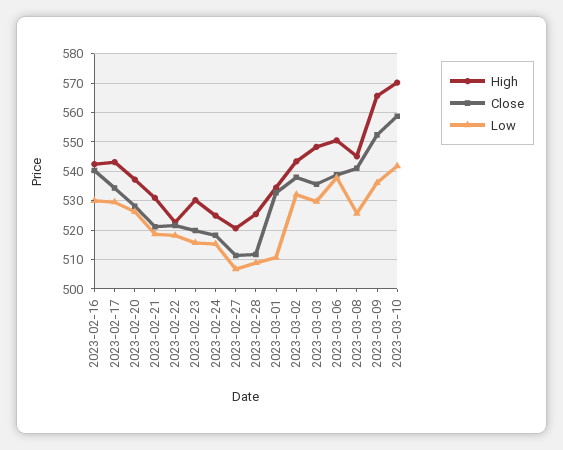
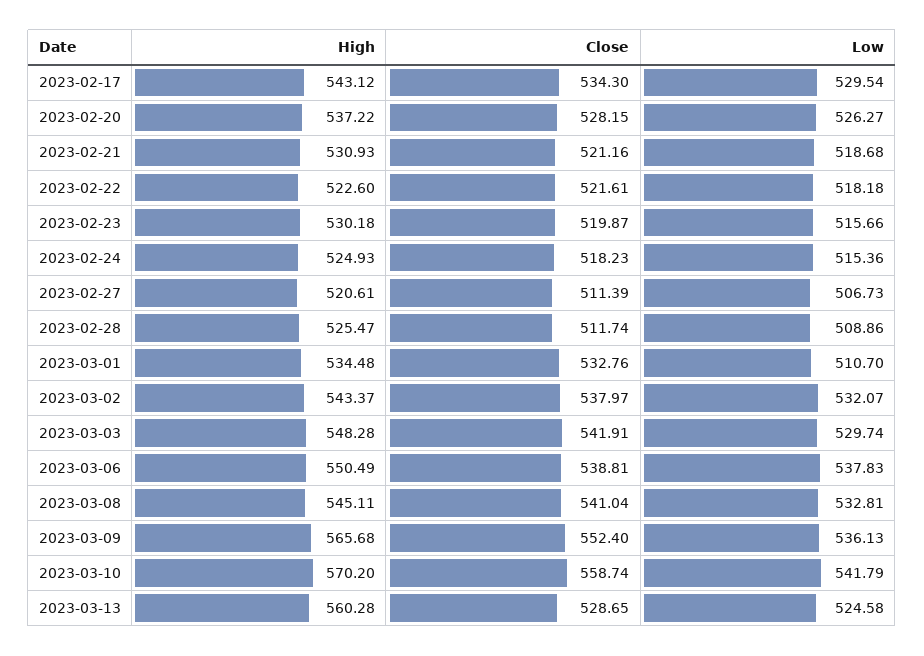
High, 2023-02-16: 542.5 -> none
Close, 2023-02-16: 540 -> none
Low, 2023-02-16: 530 -> none
Close, 2023-03-03: 535 -> 541.91
Low, 2023-03-08: 525 -> 532.81
High, 2023-03-13: none -> 560.28
Close, 2023-03-13: none -> 528.65
Low, 2023-03-13: none -> 524.58

